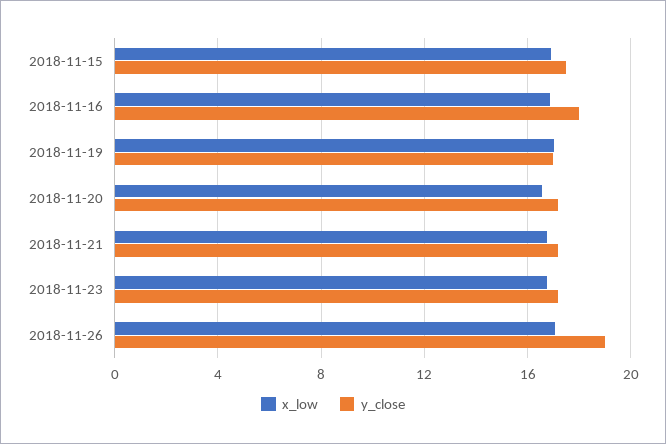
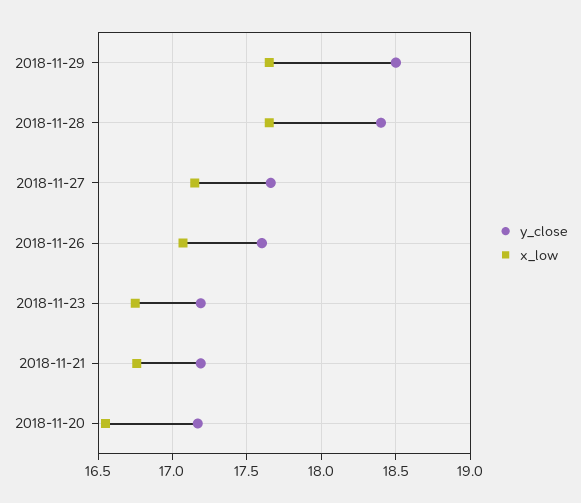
x_low, 2018-11-15: 17 -> none
y_close, 2018-11-15: 17.5 -> none
x_low, 2018-11-16: 17 -> none
y_close, 2018-11-16: 18 -> none
x_low, 2018-11-19: 17 -> none
y_close, 2018-11-19: 17 -> none
y_close, 2018-11-26: 19 -> 17.6
y_close, 2018-11-29: none -> 18.5
x_low, 2018-11-29: none -> 17.65
y_close, 2018-11-28: none -> 18.4
x_low, 2018-11-28: none -> 17.65
y_close, 2018-11-27: none -> 17.65
x_low, 2018-11-27: none -> 17.15

